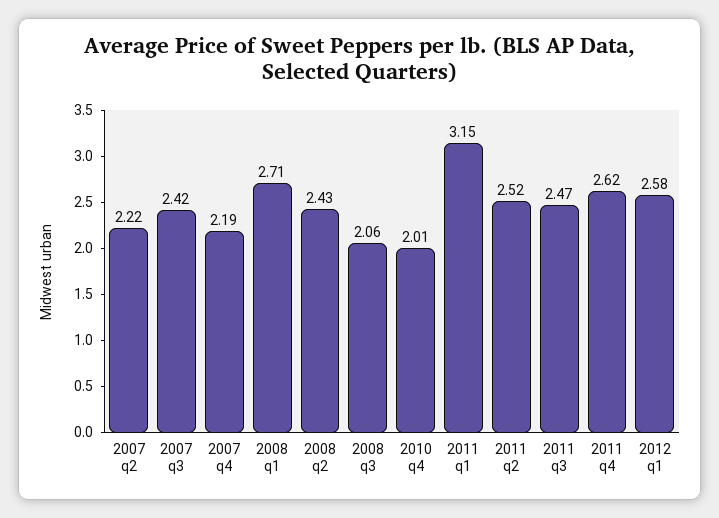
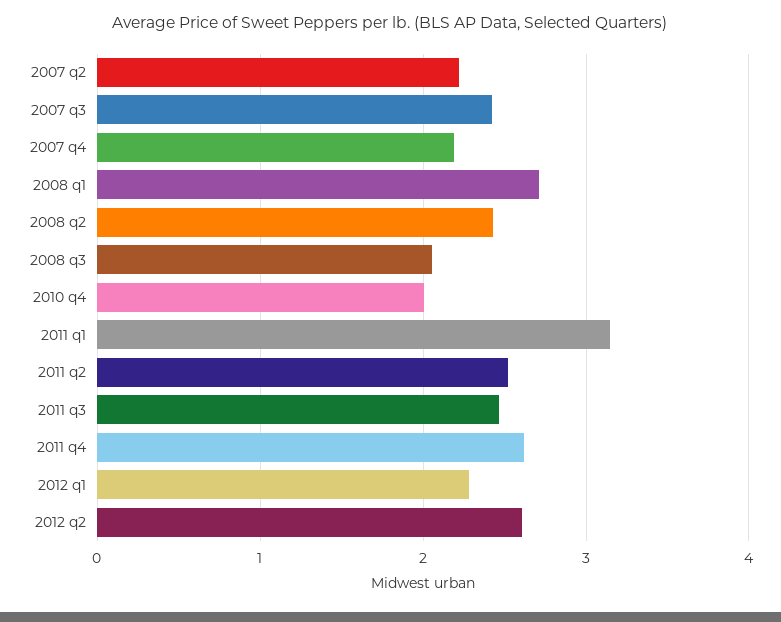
2012 q1: 2.58 -> 2.3
2012 q2: none -> 2.6

